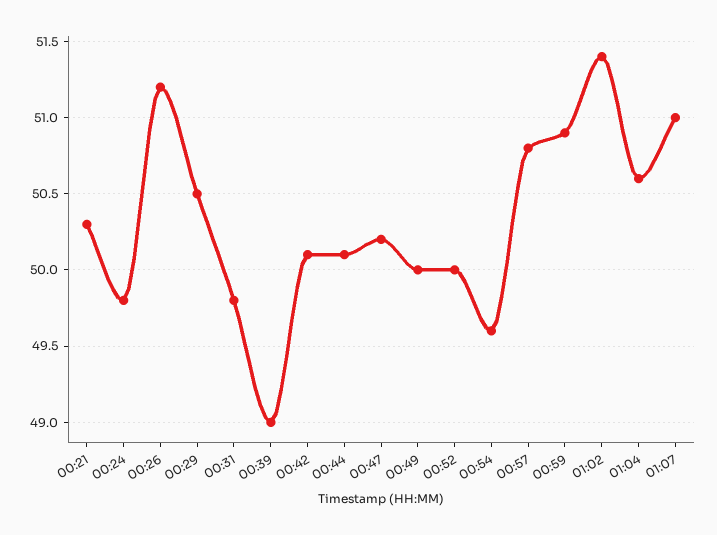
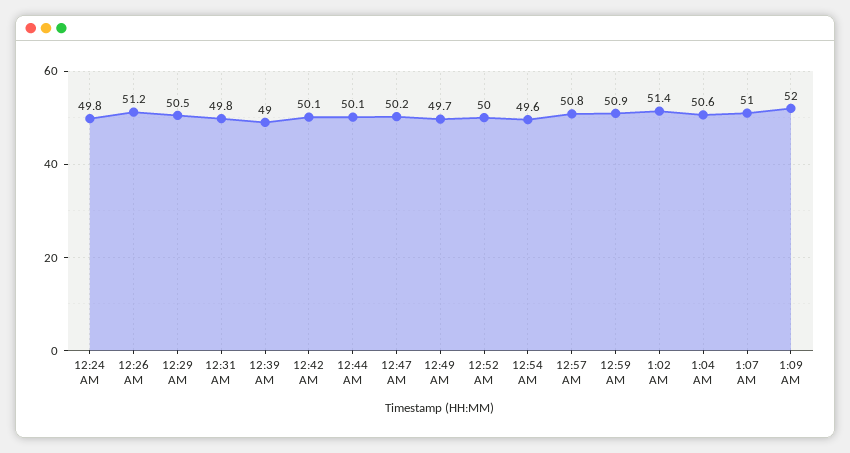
00:21: 50.3 -> none
00:49: 50 -> 49.7
1:09 AM: none -> 52

